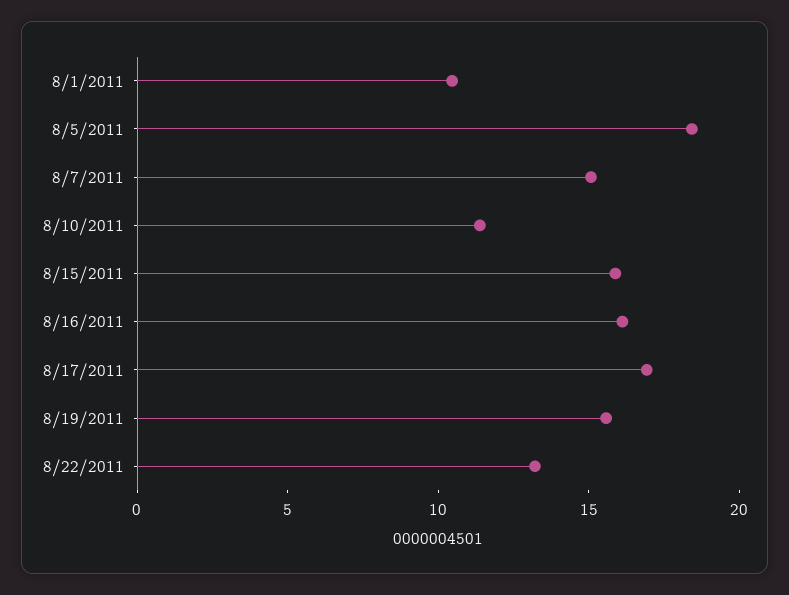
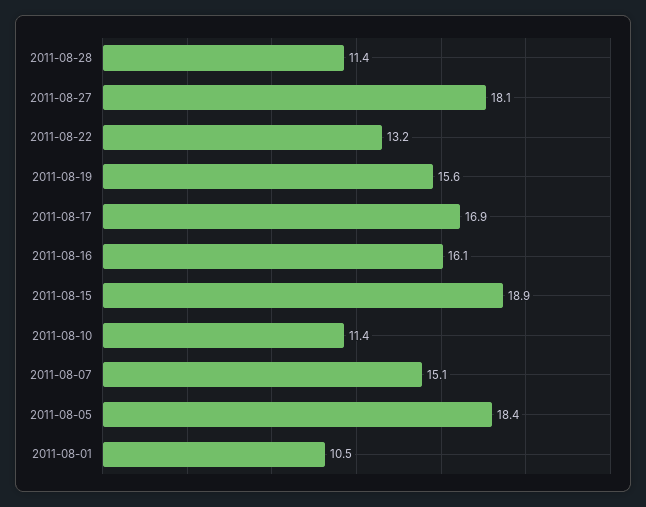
8/15/2011: 16 -> 18.9
2011-08-28: none -> 11.4
2011-08-27: none -> 18.1

